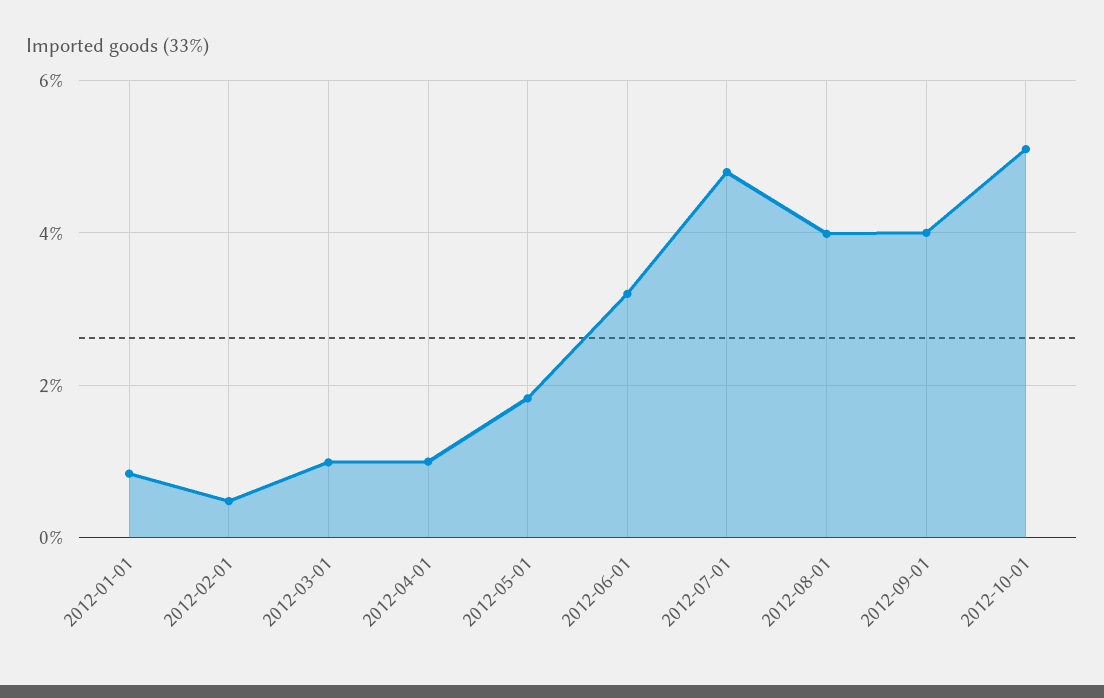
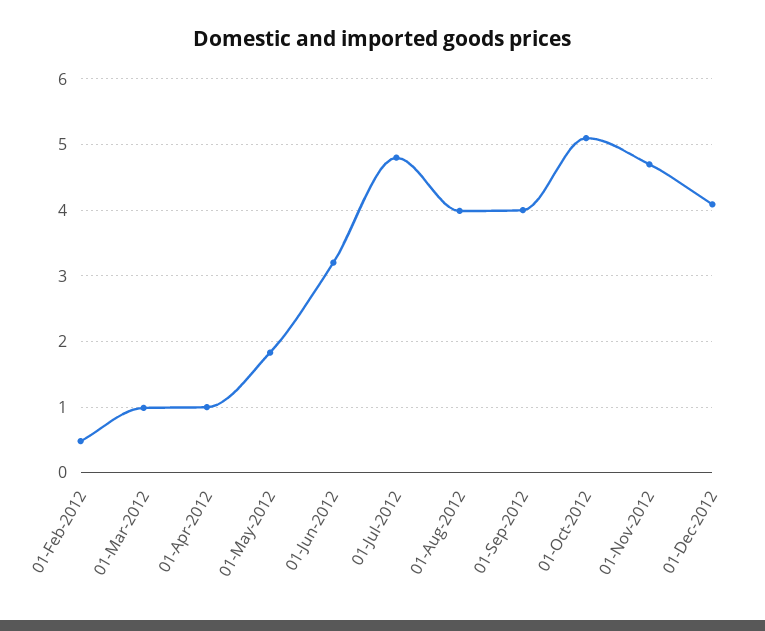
2012-01-01: 0.8 -> none
01-Nov-2012: none -> 4.7
01-Dec-2012: none -> 4.1

